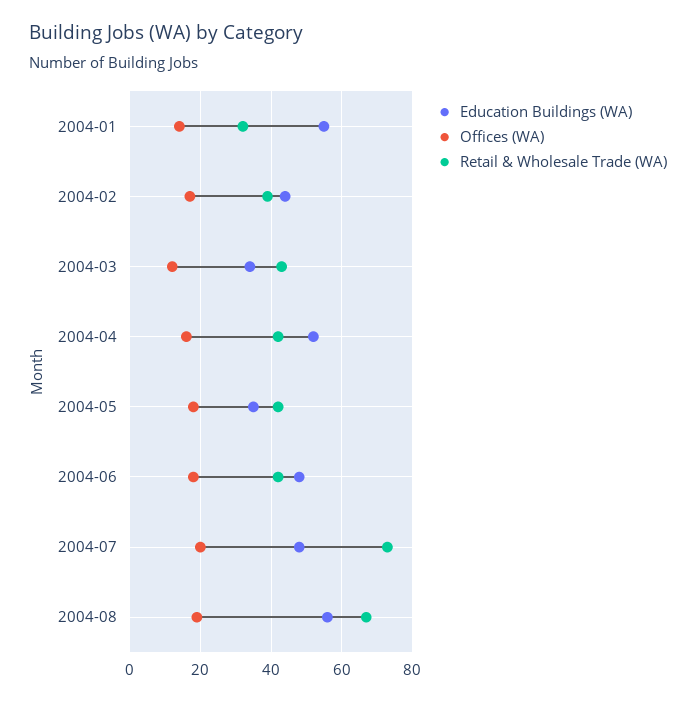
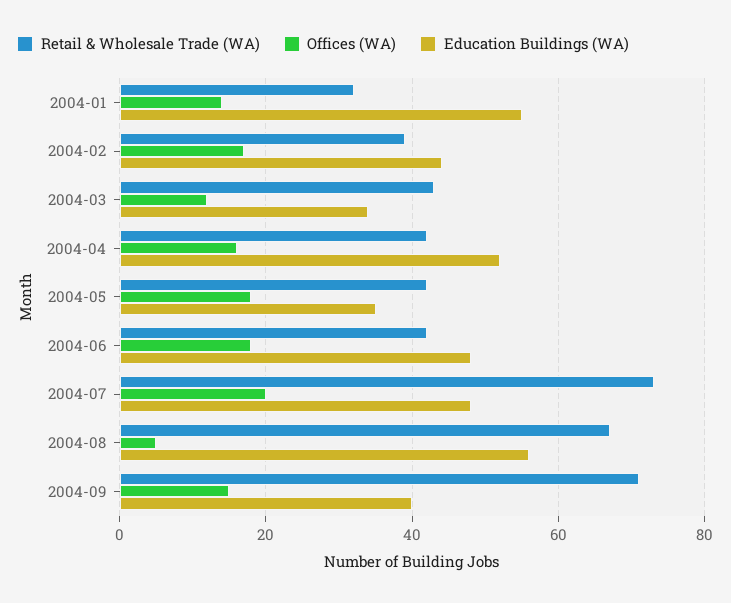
Offices (WA), 2004-08: 20 -> 5
Retail & Wholesale Trade (WA), 2004-09: none -> 70
Offices (WA), 2004-09: none -> 15
Education Buildings (WA), 2004-09: none -> 40

